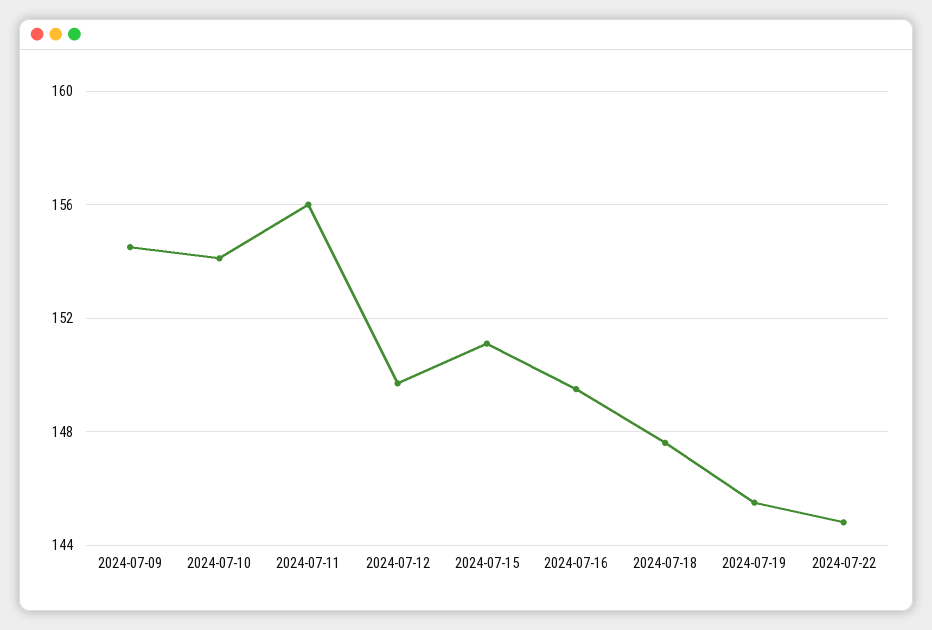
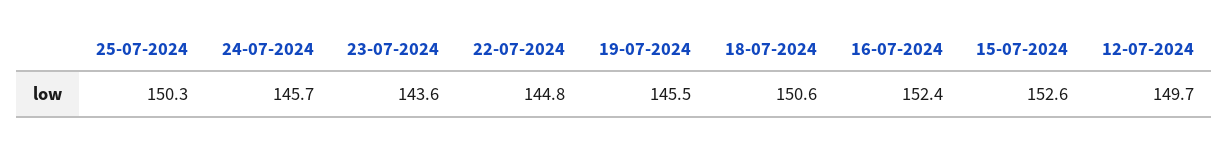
2024-07-09: 154.5 -> none
2024-07-10: 154 -> none
2024-07-11: 156 -> none
2024-07-15: 151 -> 152.6
2024-07-16: 149.5 -> 152.4
2024-07-18: 147.5 -> 150.6
25-07-2024: none -> 150.3
24-07-2024: none -> 145.7
23-07-2024: none -> 143.6

